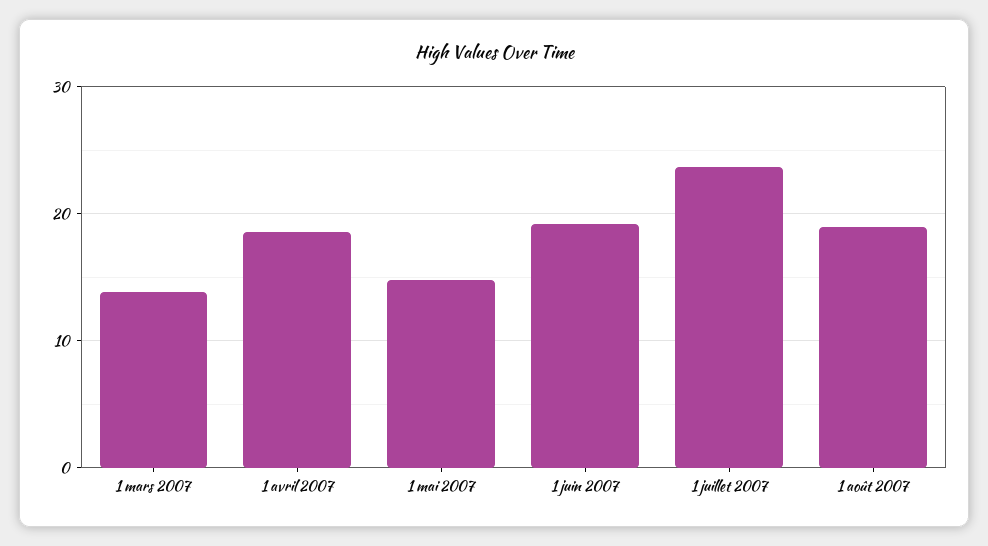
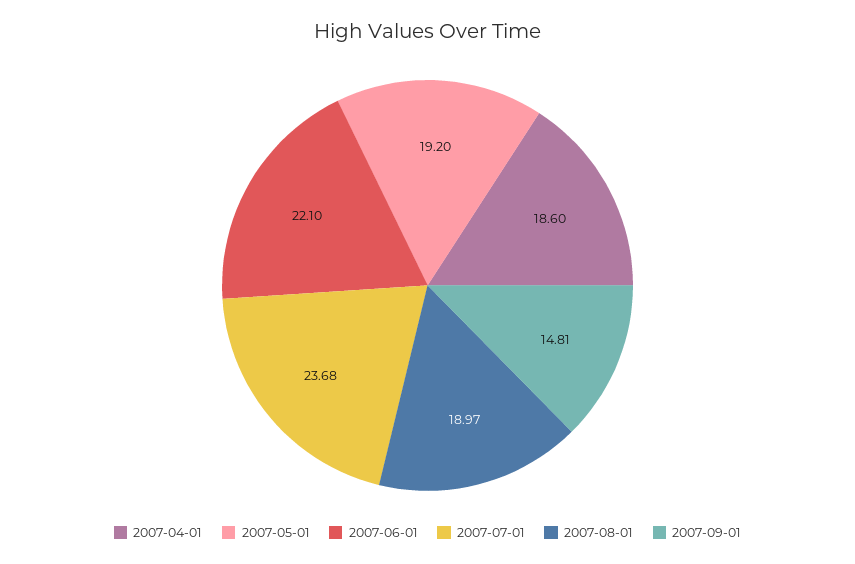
1 mars 2007: 14 -> none
1 mai 2007: 15 -> 19.2
1 juin 2007: 19 -> 22.1
2007-09-01: none -> 14.81

